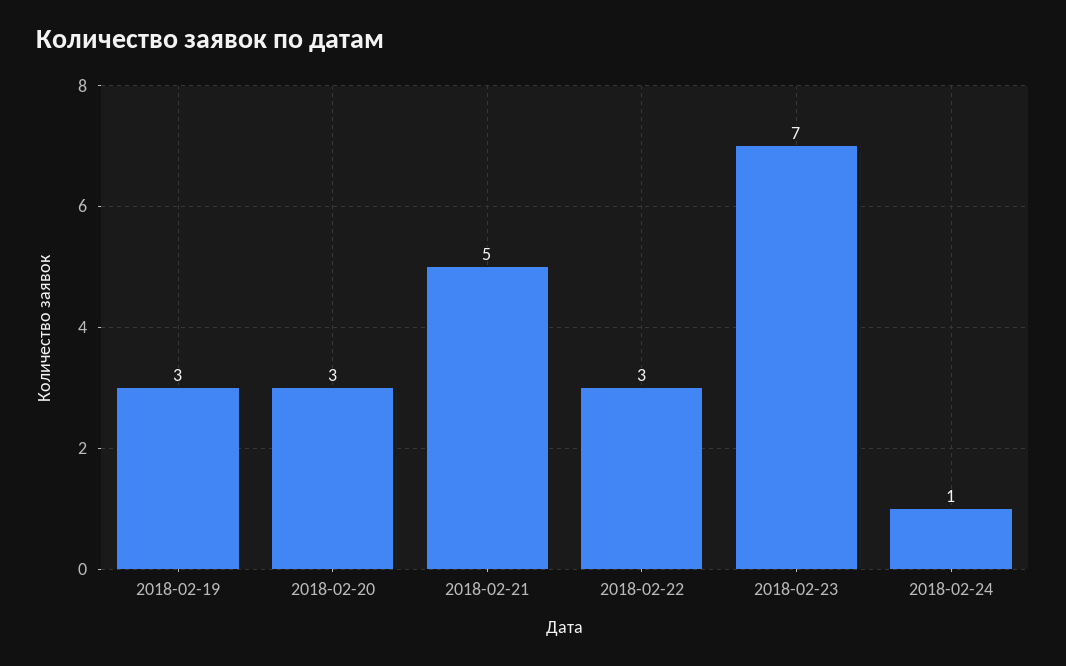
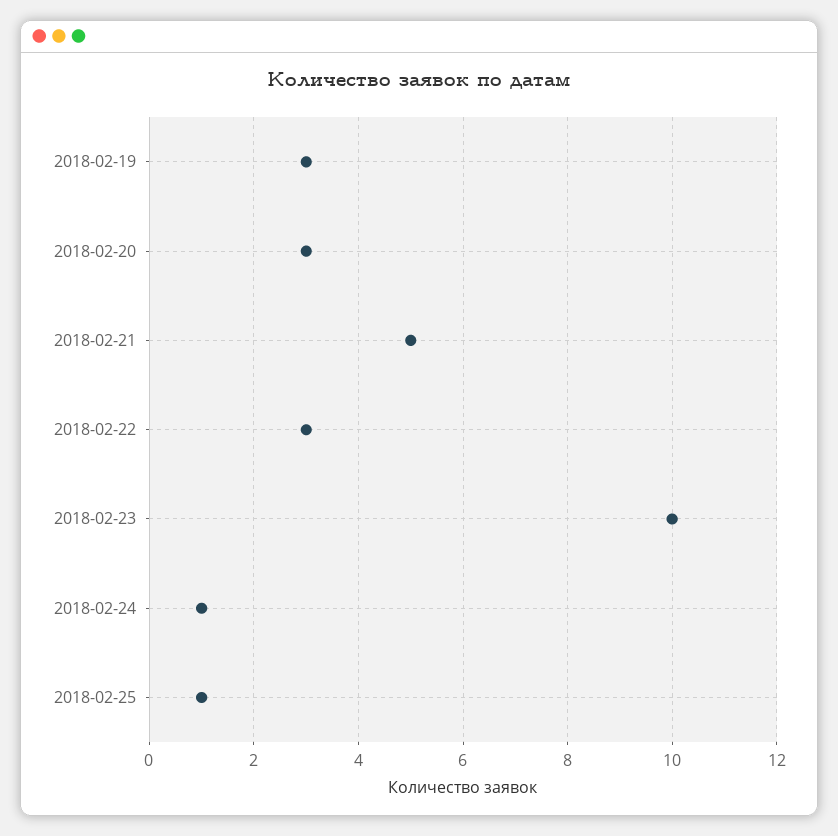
2018-02-23: 7 -> 10
2018-02-25: none -> 1

